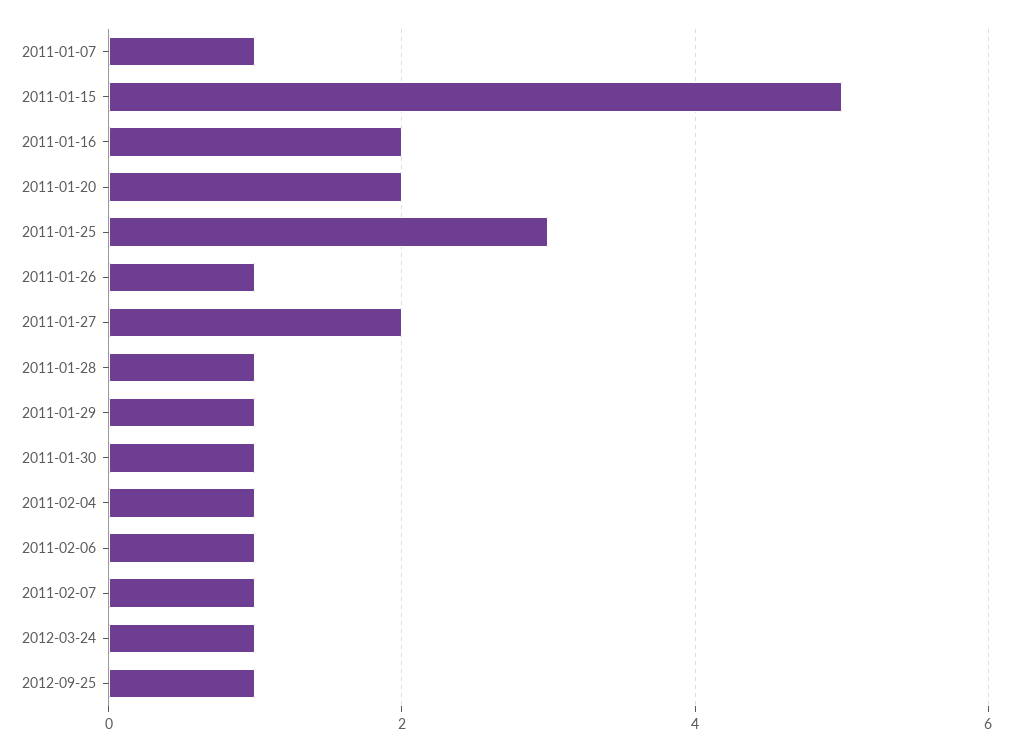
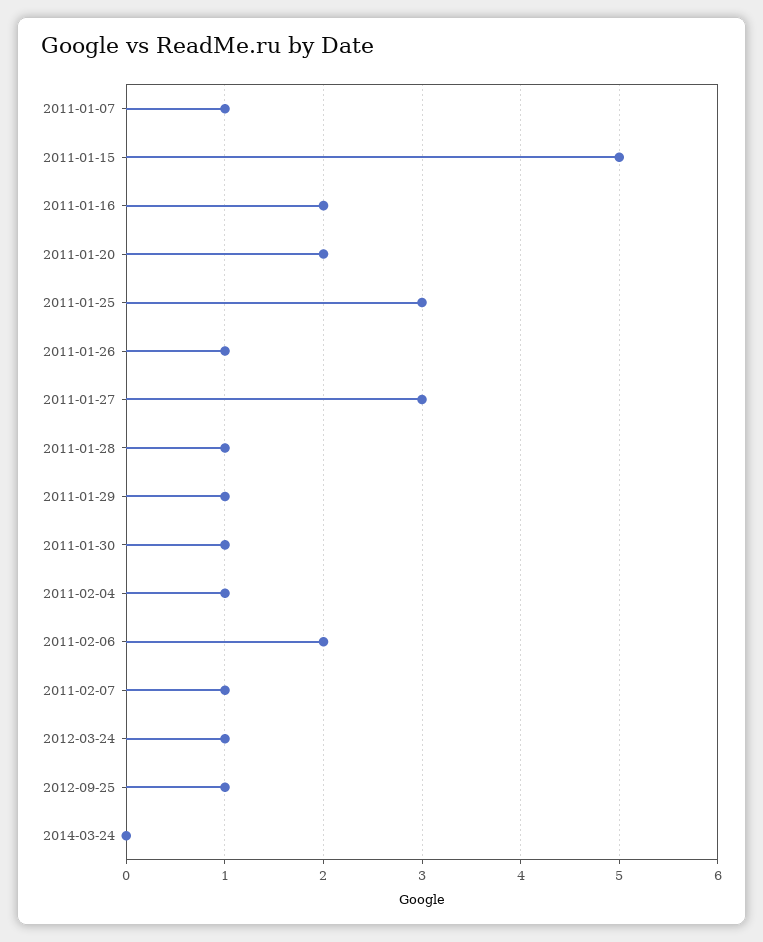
2011-01-27: 2 -> 3
2011-02-06: 1 -> 2
2014-03-24: none -> 0

